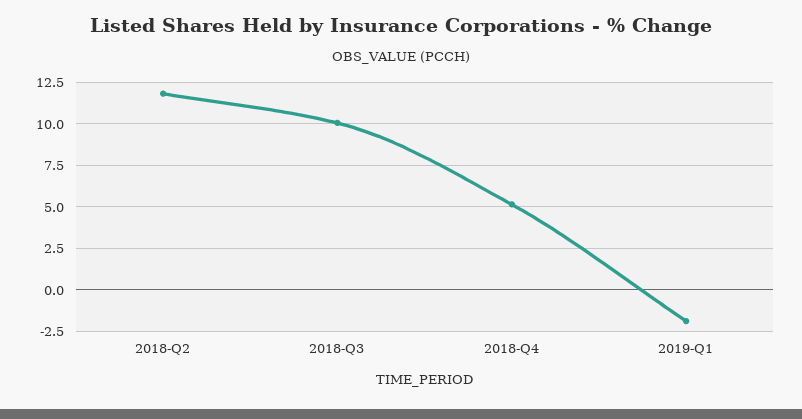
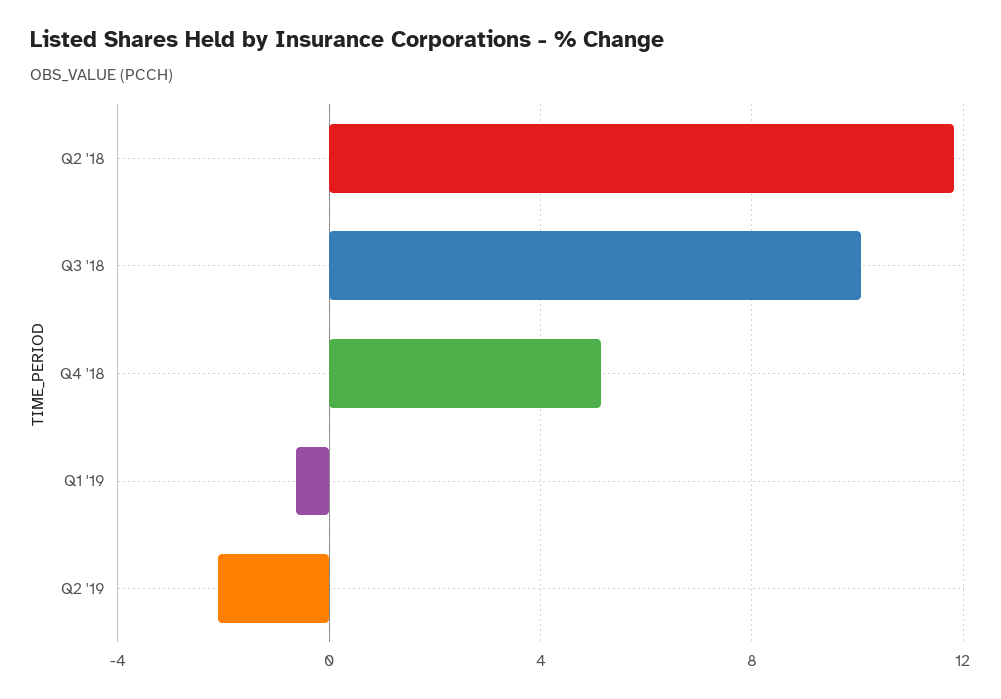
2019-Q1: -2 -> -0.5
Q2 '19: none -> -2

